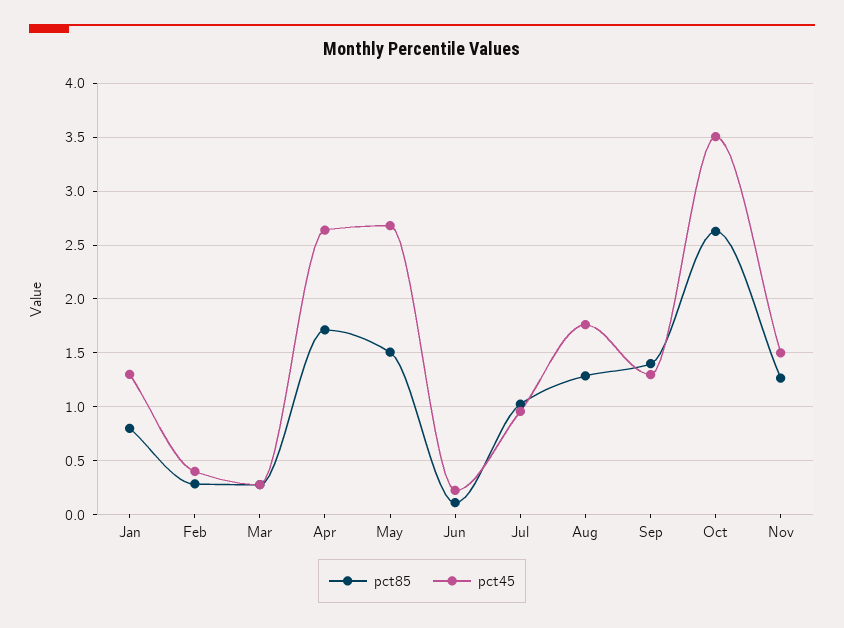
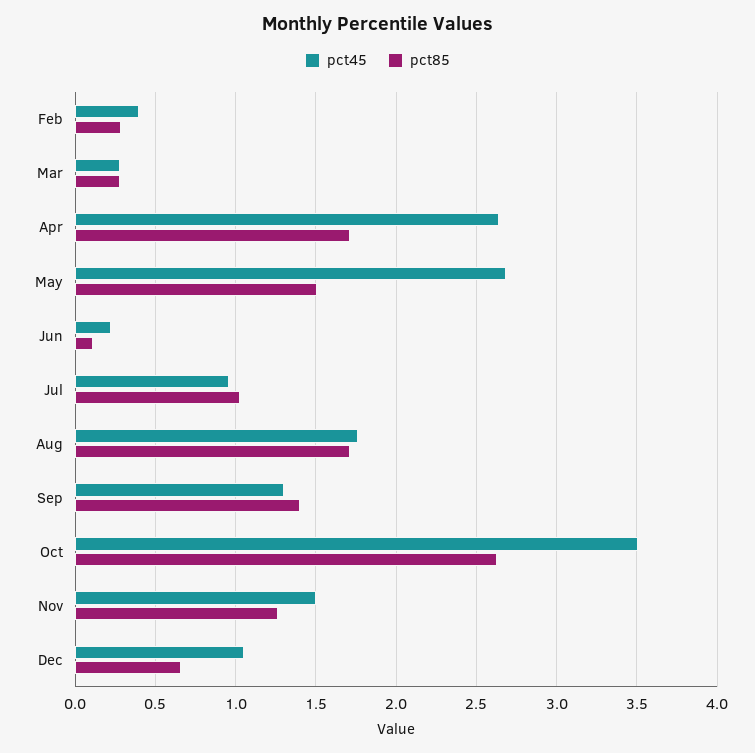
pct85, Jan: 0.8 -> none
pct45, Jan: 1.3 -> none
pct85, Aug: 1.3 -> 1.7
pct45, Dec: none -> 1.05
pct85, Dec: none -> 0.65

